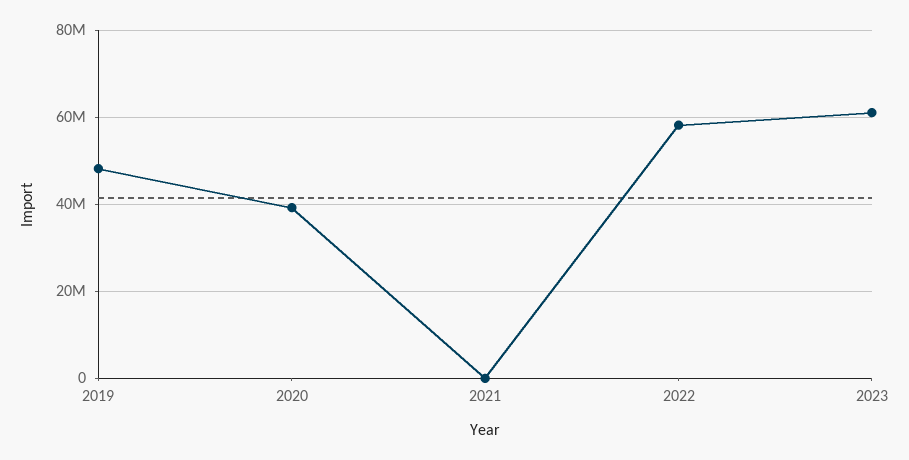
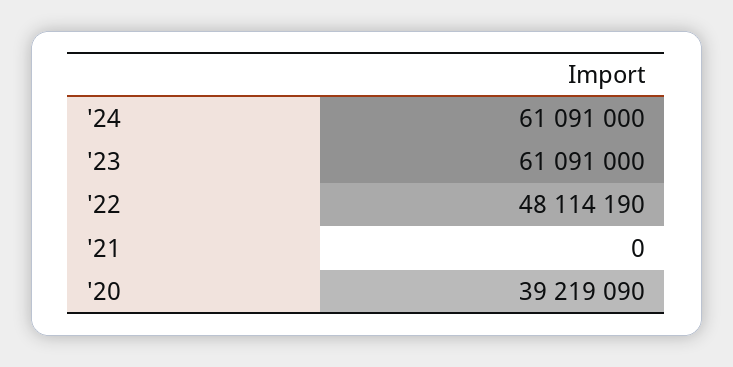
2019: 48000000 -> none
2022: 58000000 -> 48114190
'24: none -> 61091000

